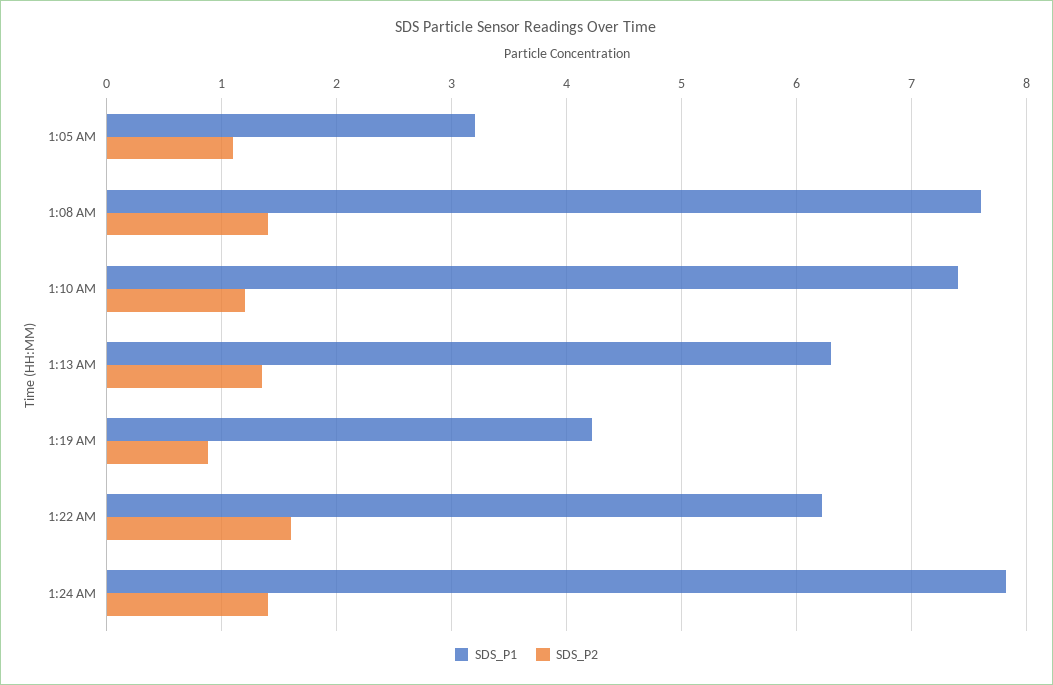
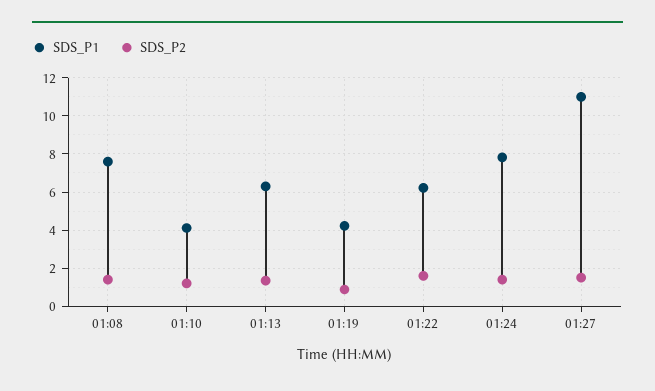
SDS_P1, 1:05 AM: 3.2 -> none
SDS_P2, 1:05 AM: 1.1 -> none
SDS_P1, 1:10 AM: 7.4 -> 4
SDS_P1, 01:27: none -> 11
SDS_P2, 01:27: none -> 1.5

